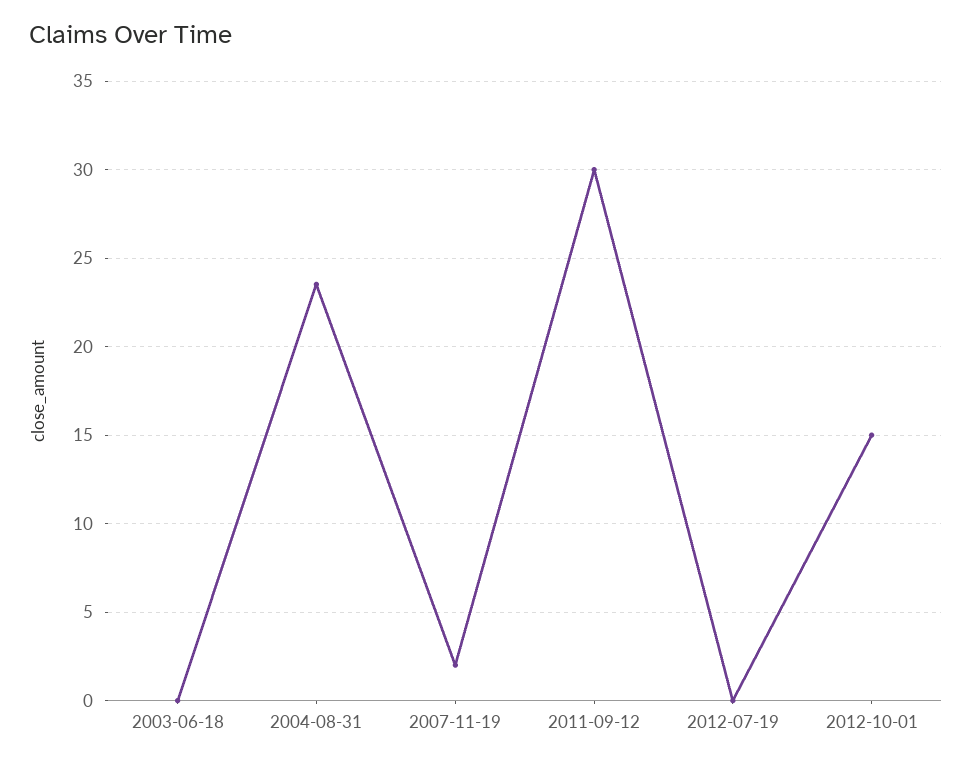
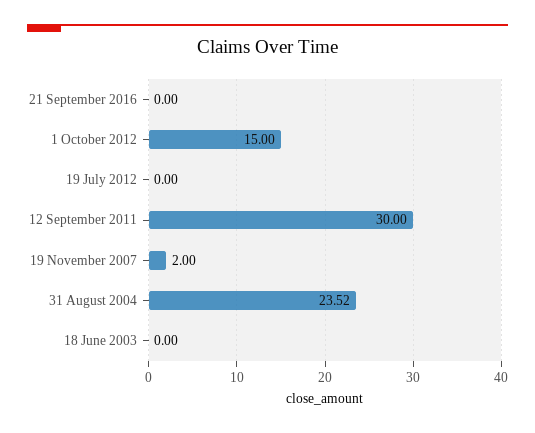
21 September 2016: none -> 0

